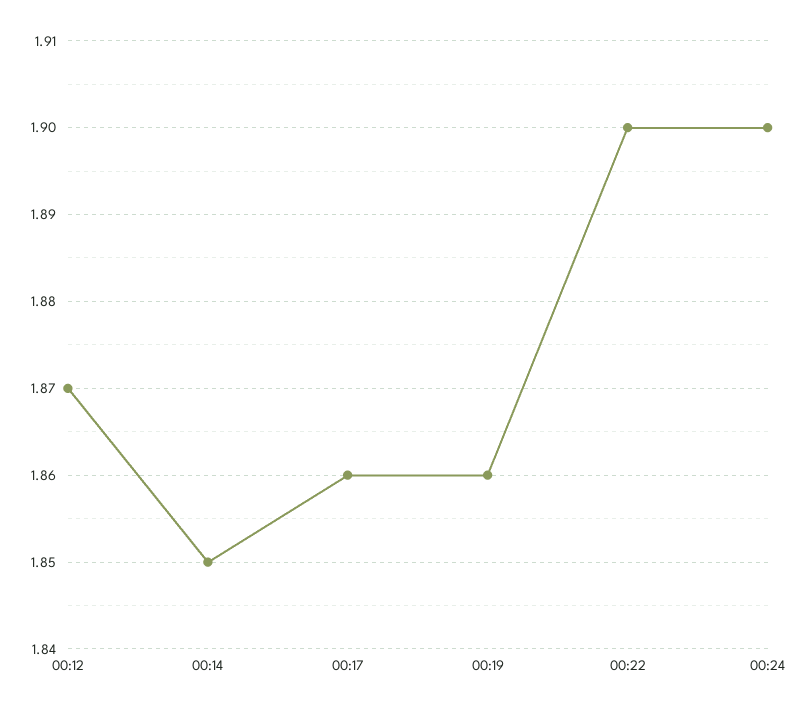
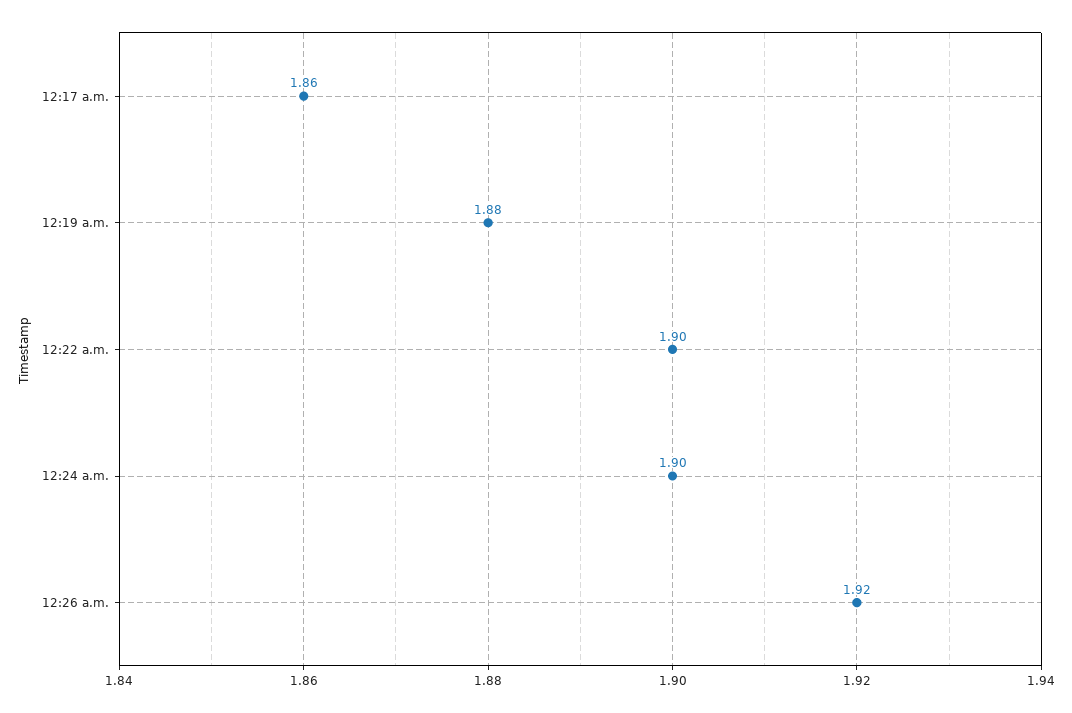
00:12: 1.87 -> none
00:14: 1.85 -> none
00:19: 1.86 -> 1.88
12:26 a.m.: none -> 1.92

